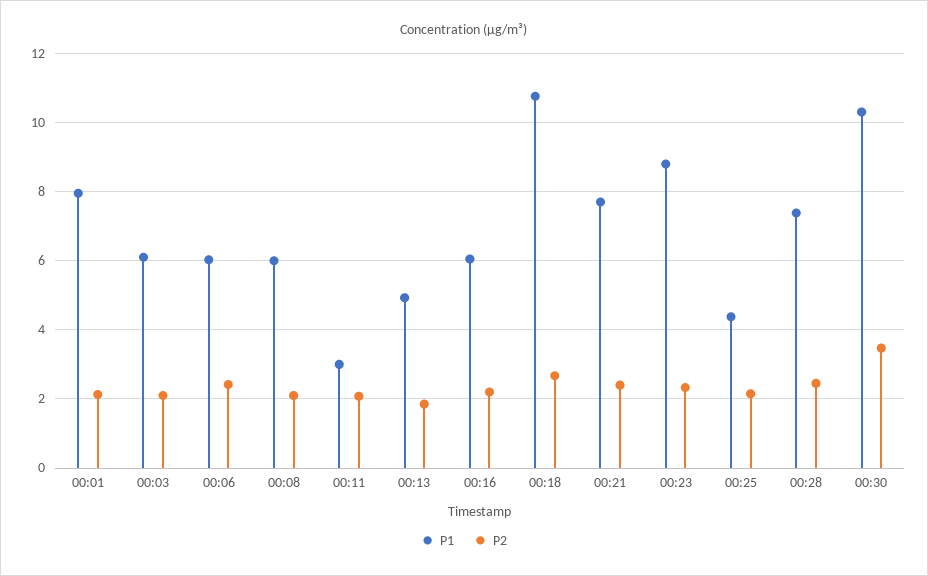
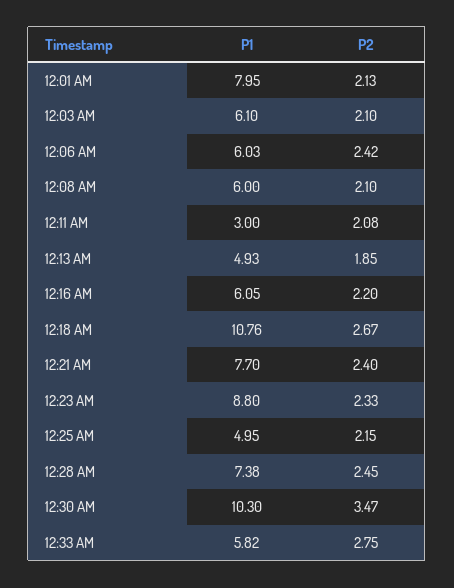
P1, 00:25: 4.4 -> 4.95
P1, 12:33 AM: none -> 5.82
P2, 12:33 AM: none -> 2.75

